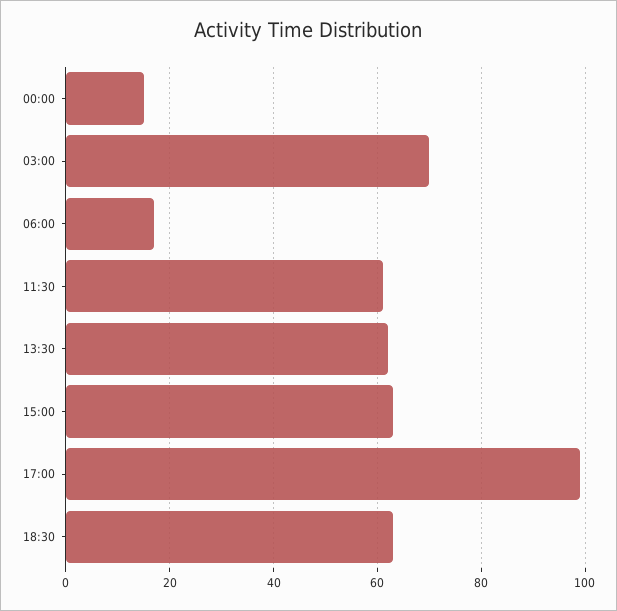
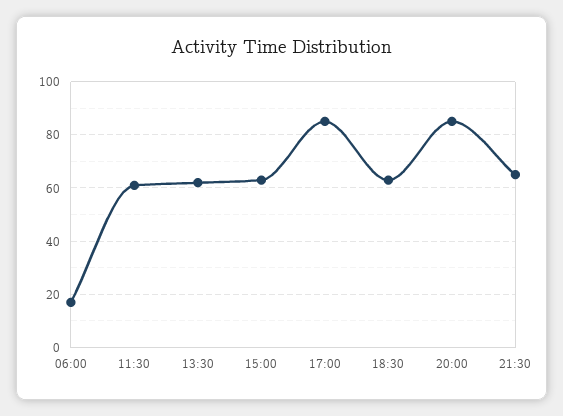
00:00: 15 -> none
03:00: 70 -> none
17:00: 100 -> 85
20:00: none -> 85
21:30: none -> 65

